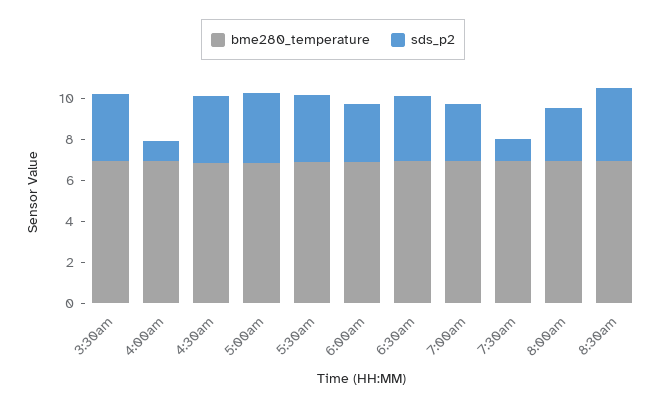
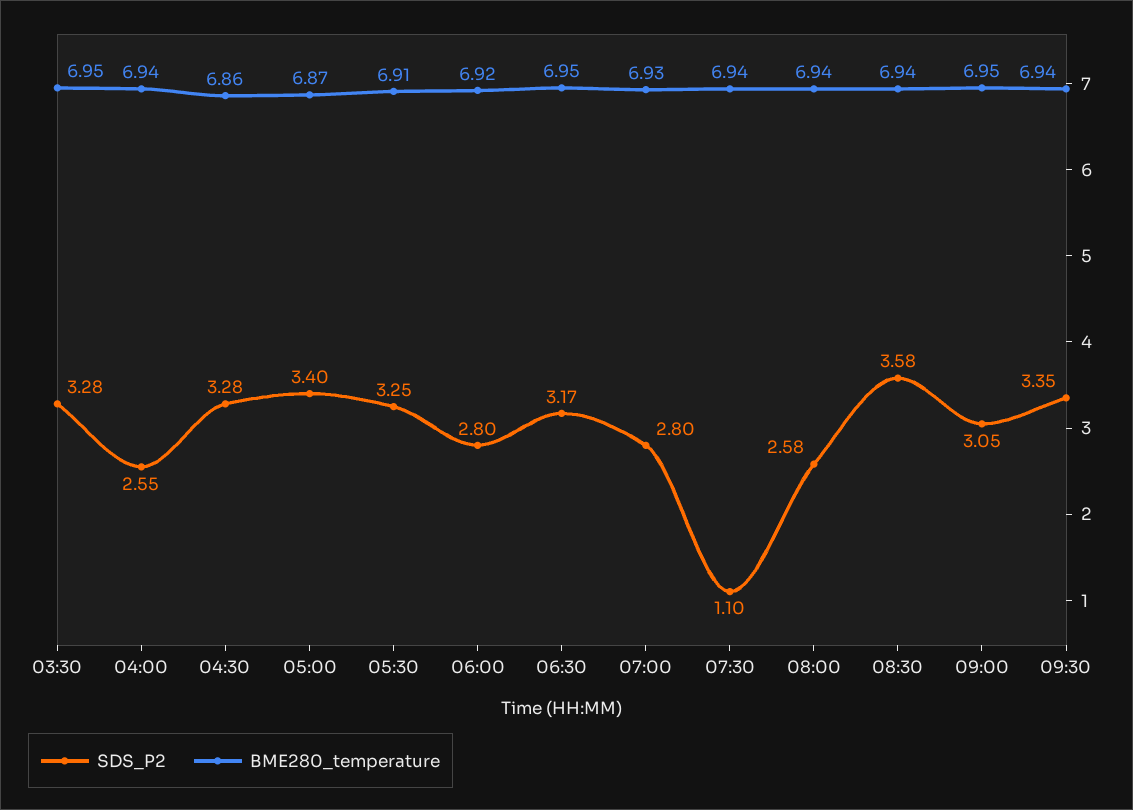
sds_p2, 4:00am: 1 -> 2.55
sds_p2, 09:00: none -> 3.05
bme280_temperature, 09:00: none -> 6.95
sds_p2, 09:30: none -> 3.35
bme280_temperature, 09:30: none -> 6.94

